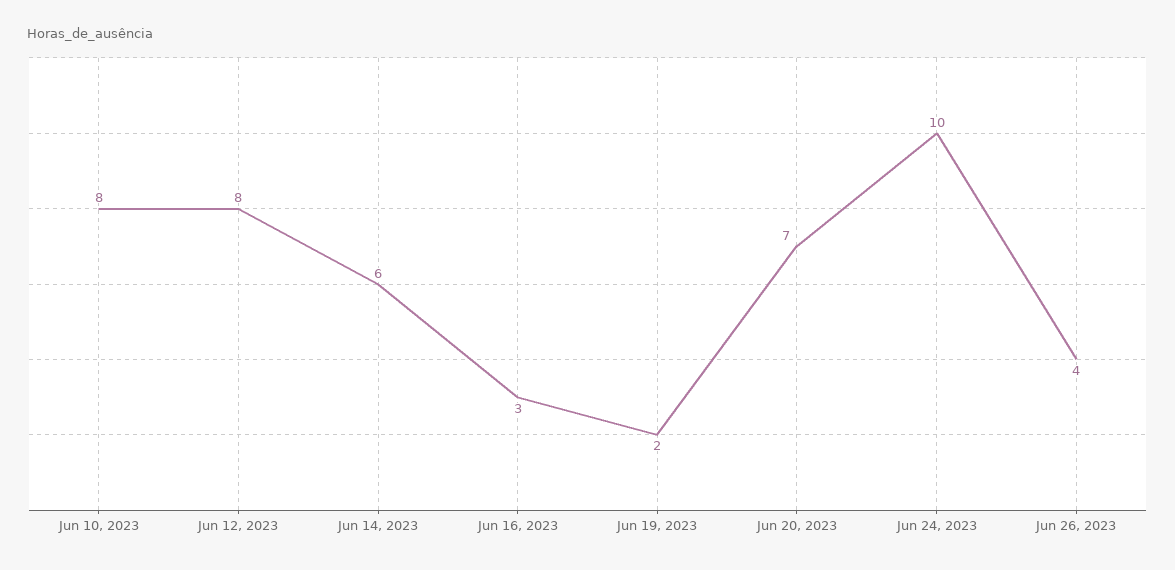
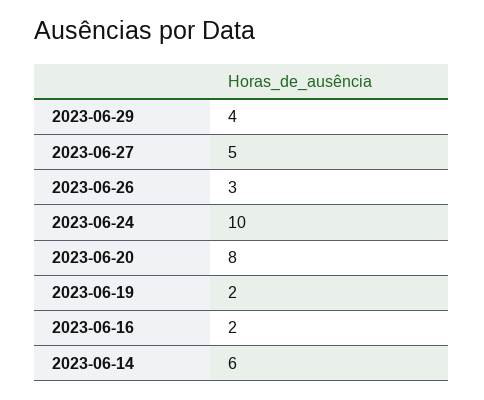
Jun 10, 2023: 8 -> none
Jun 12, 2023: 8 -> none
Jun 16, 2023: 3 -> 2
Jun 20, 2023: 7 -> 8
Jun 26, 2023: 4 -> 3
2023-06-29: none -> 4
2023-06-27: none -> 5

